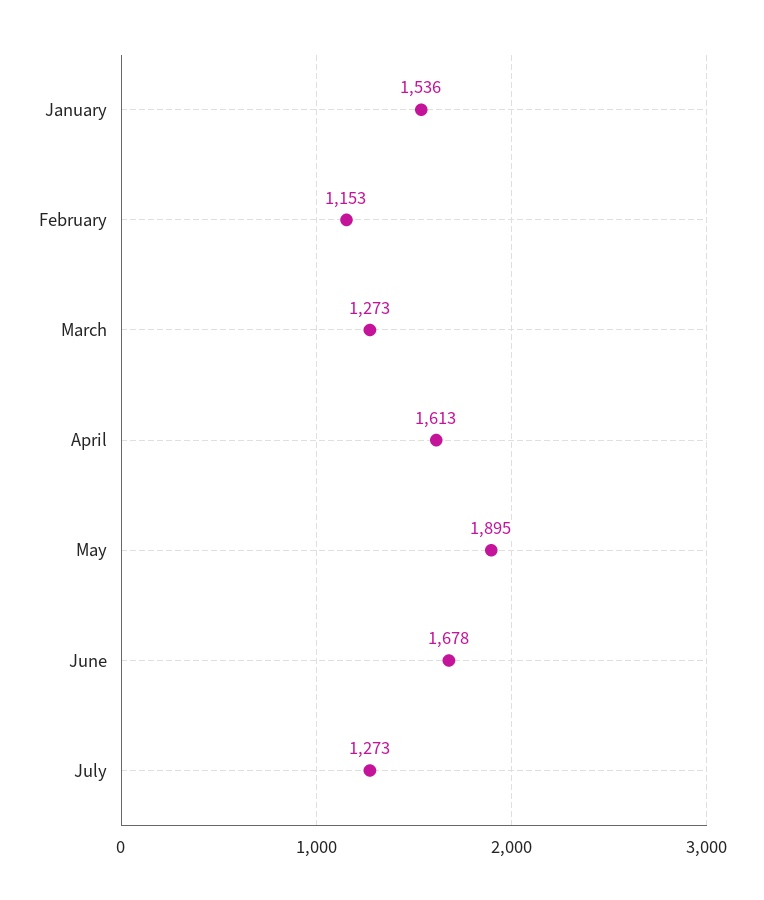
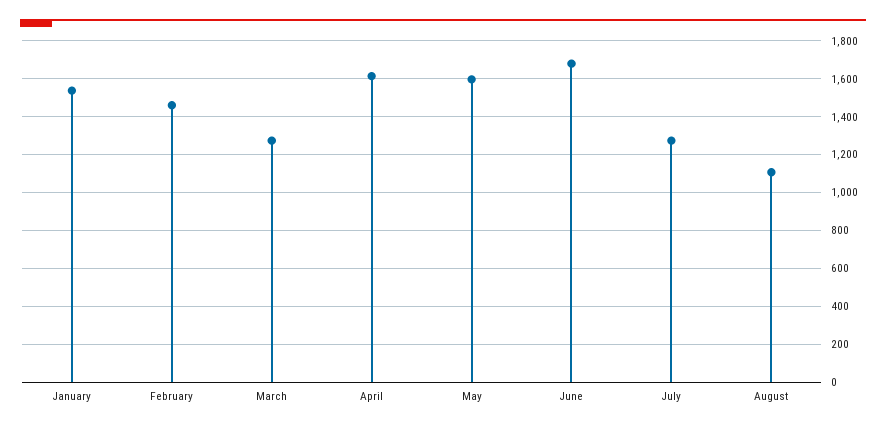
February: 1153 -> 1450
May: 1895 -> 1600
August: none -> 1100

